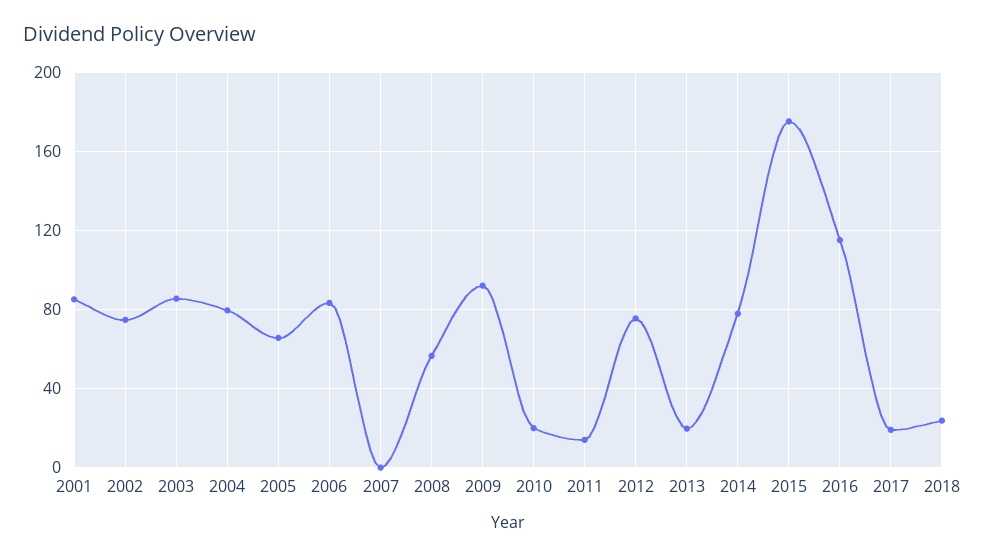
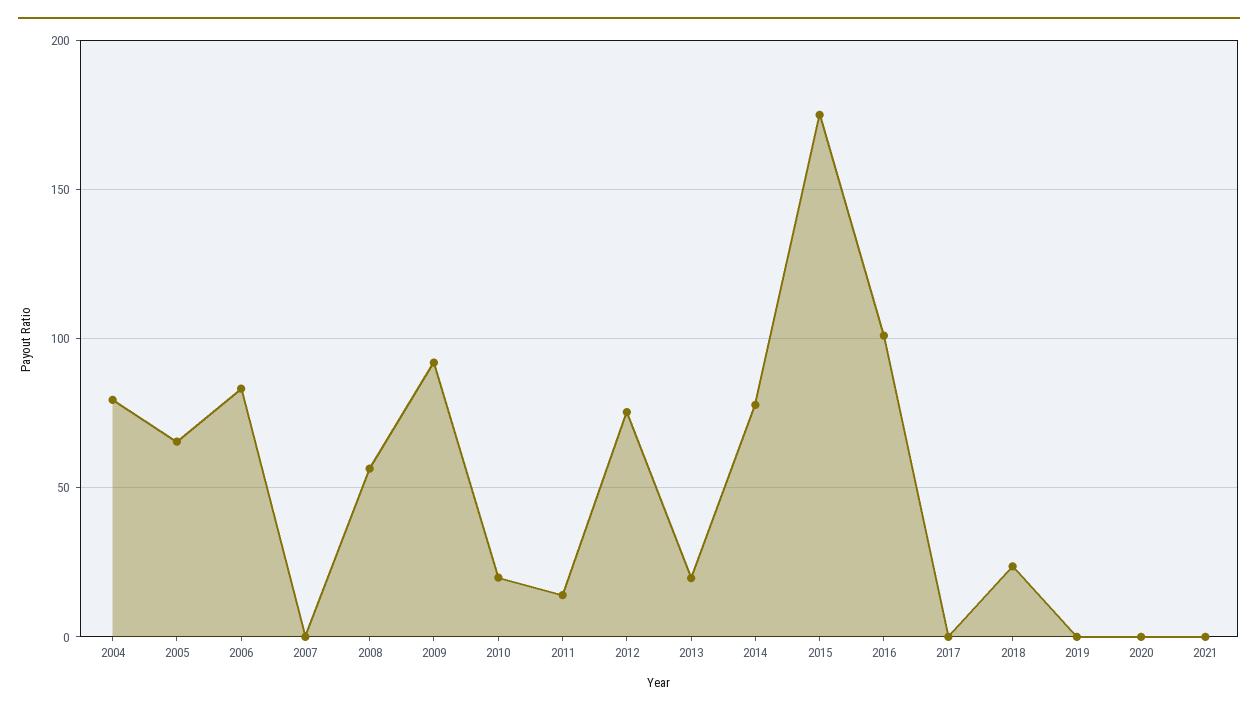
2001: 85 -> none
2002: 75 -> none
2003: 85 -> none
2016: 115 -> 100
2017: 20 -> 0
2019: none -> 0
2020: none -> 0
2021: none -> 0

